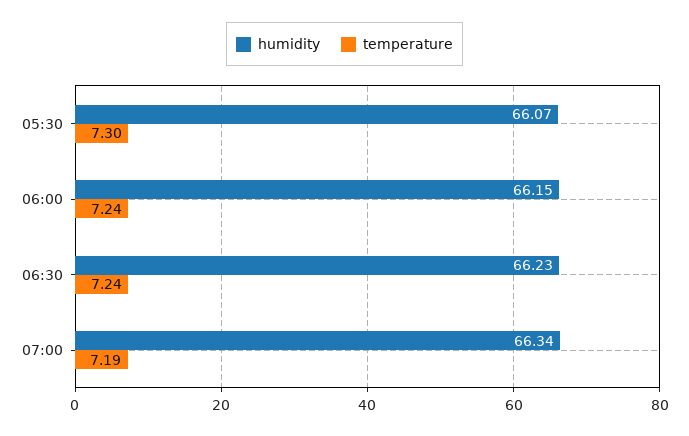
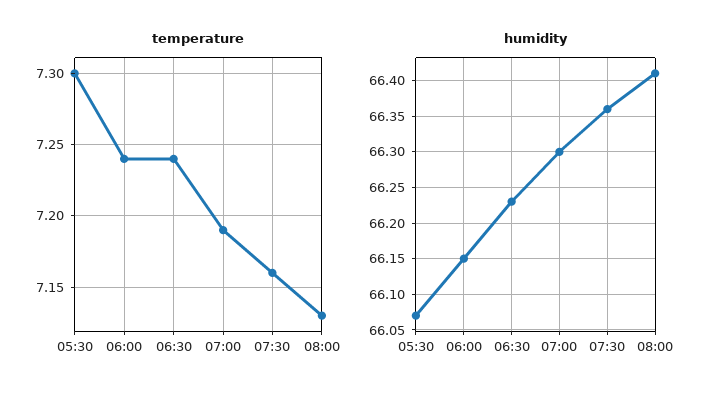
humidity, 07:00: 66.34 -> 66.3
temperature, 07:30: none -> 7.16
temperature, 08:00: none -> 7.13
humidity, 07:30: none -> 66.36
humidity, 08:00: none -> 66.41

